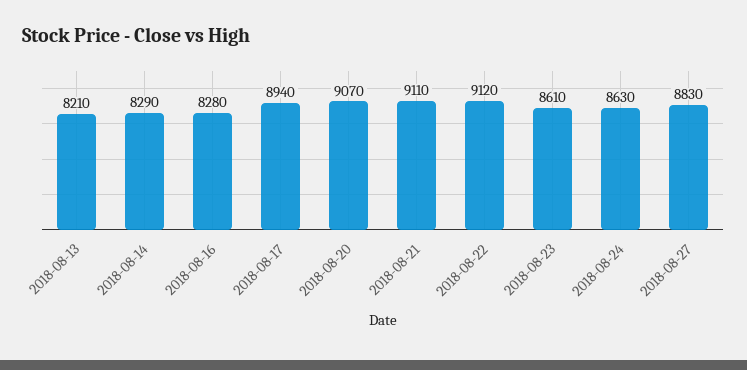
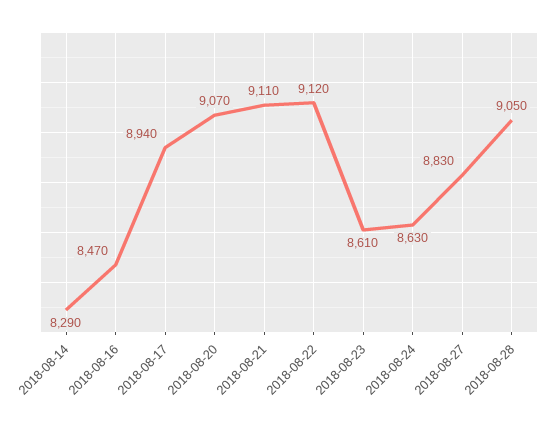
2018-08-13: 8210 -> none
2018-08-16: 8280 -> 8470
2018-08-28: none -> 9050

